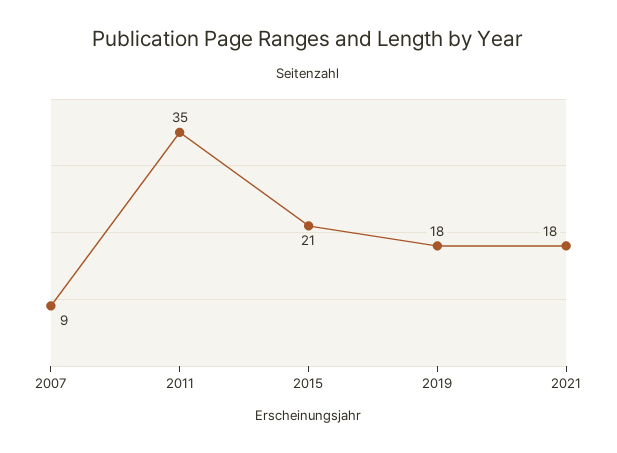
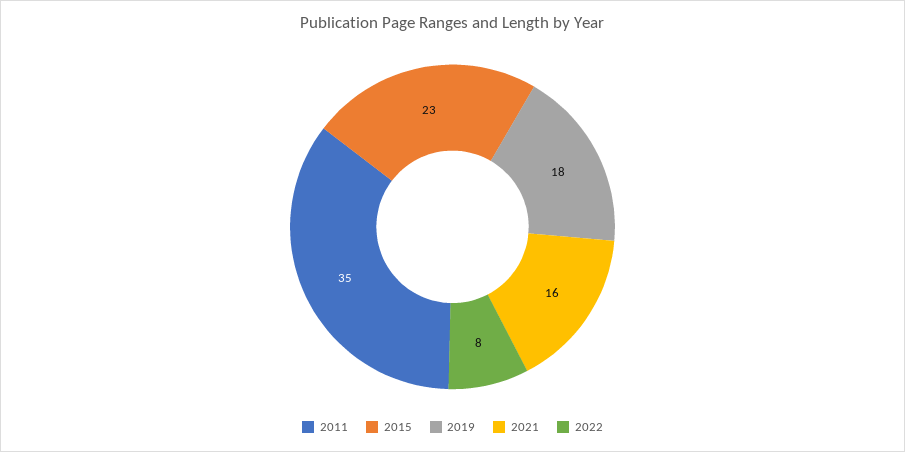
2007: 9 -> none
2015: 21 -> 23
2021: 18 -> 16
2022: none -> 8

